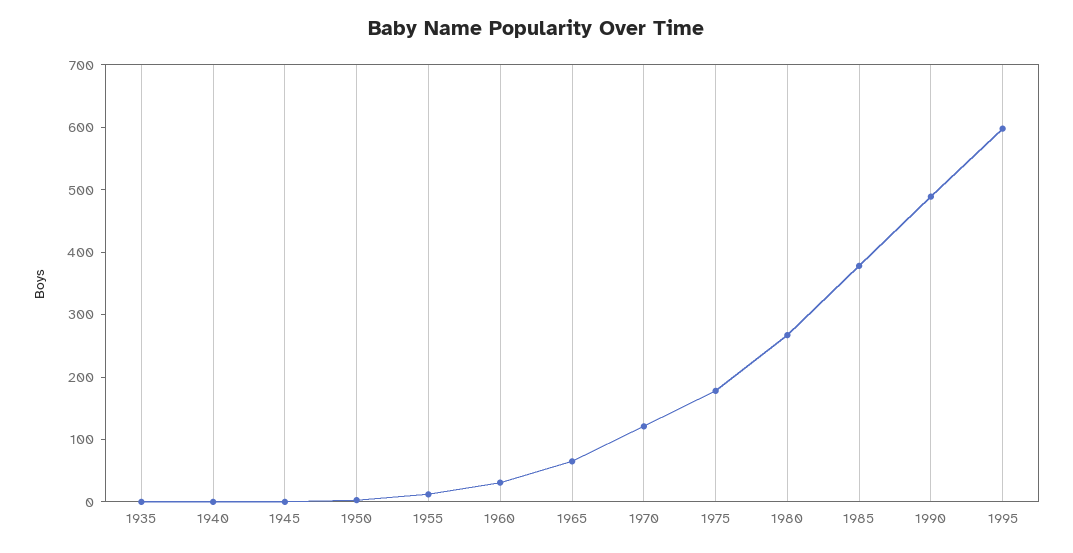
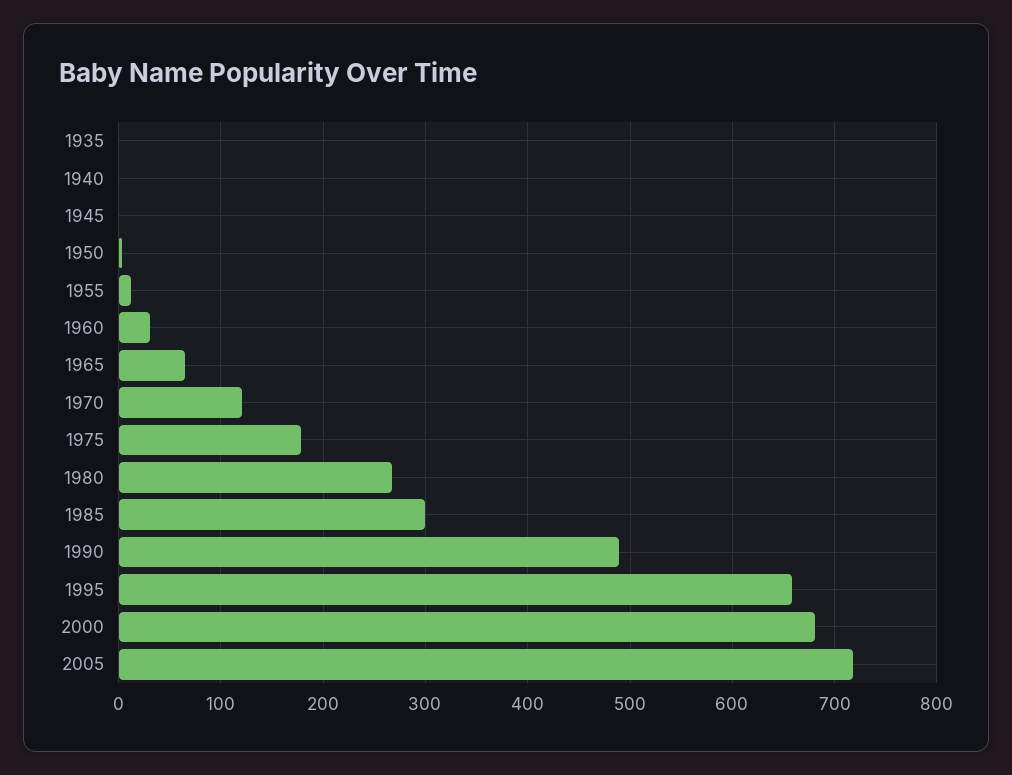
1985: 380 -> 300
1995: 600 -> 660
2000: none -> 680
2005: none -> 720

